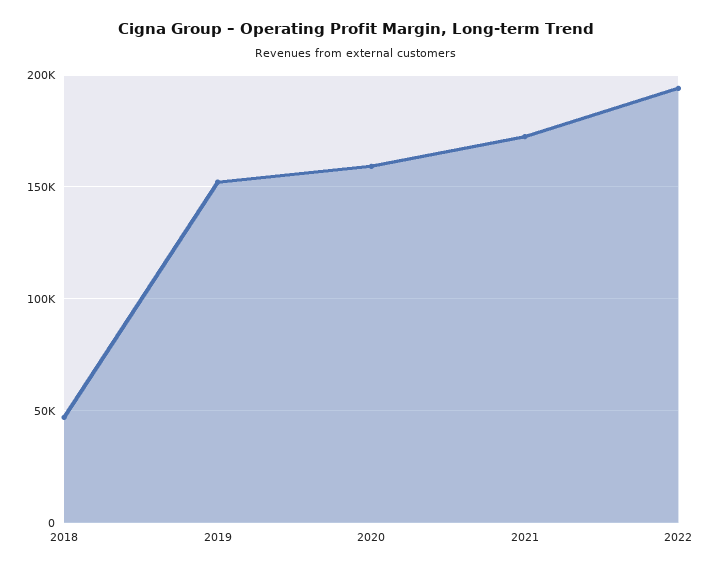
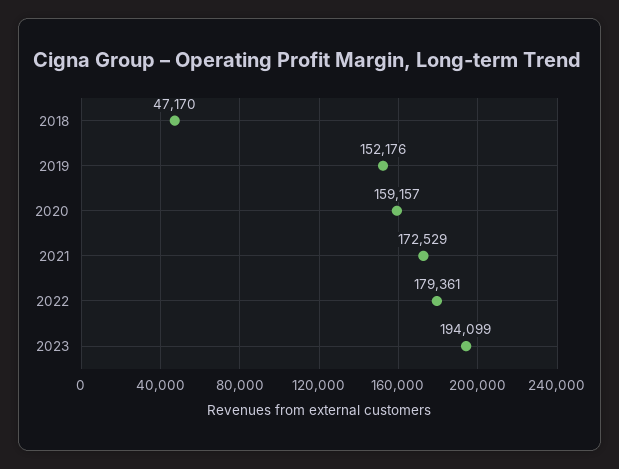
2022: 195000 -> 179361
2023: none -> 194099

